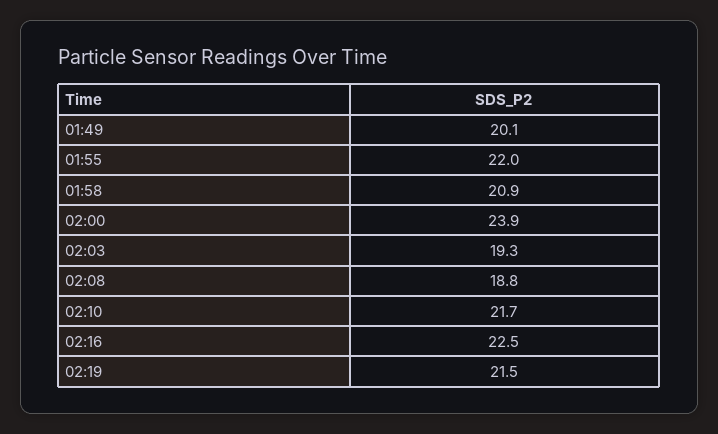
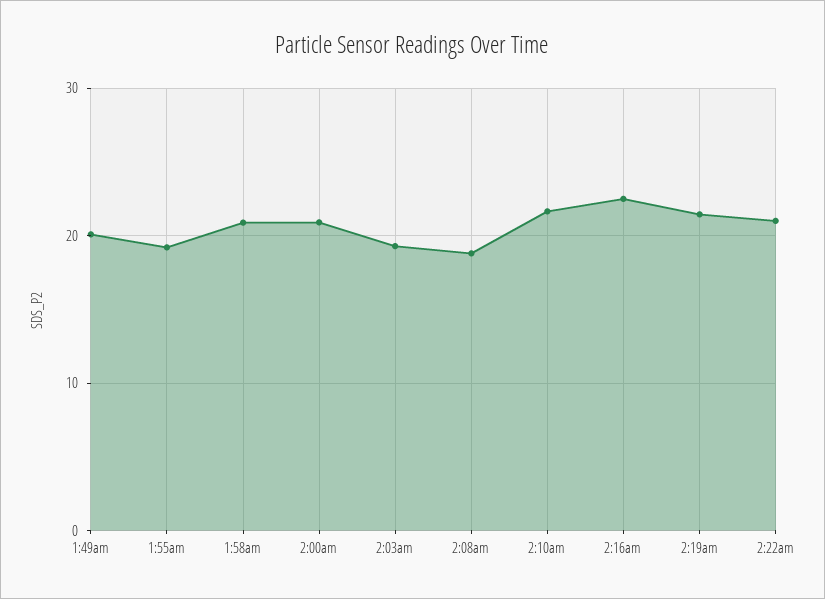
01:55: 22 -> 19
02:00: 23.9 -> 21
2:22am: none -> 21

